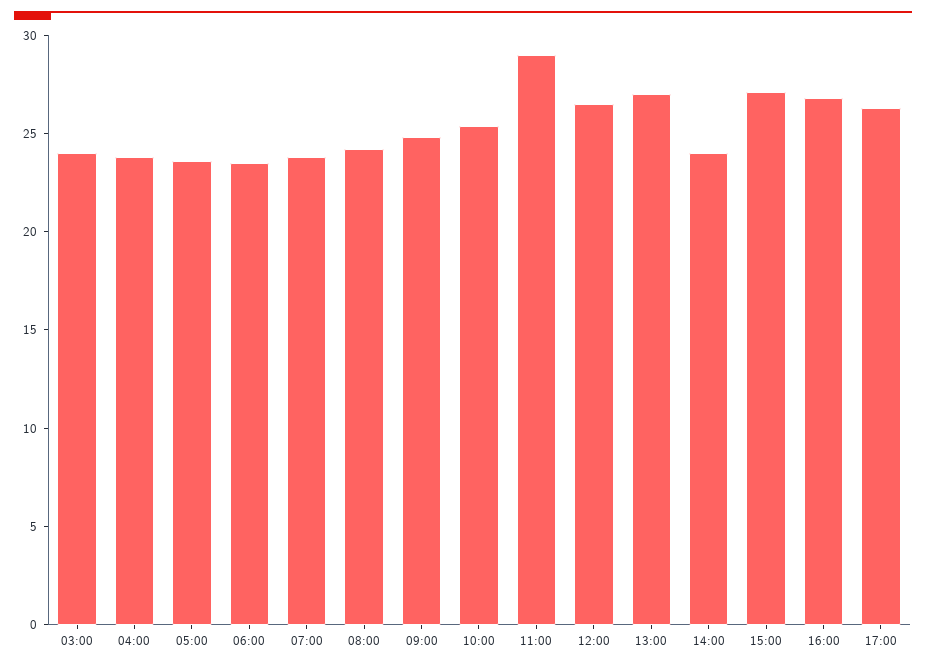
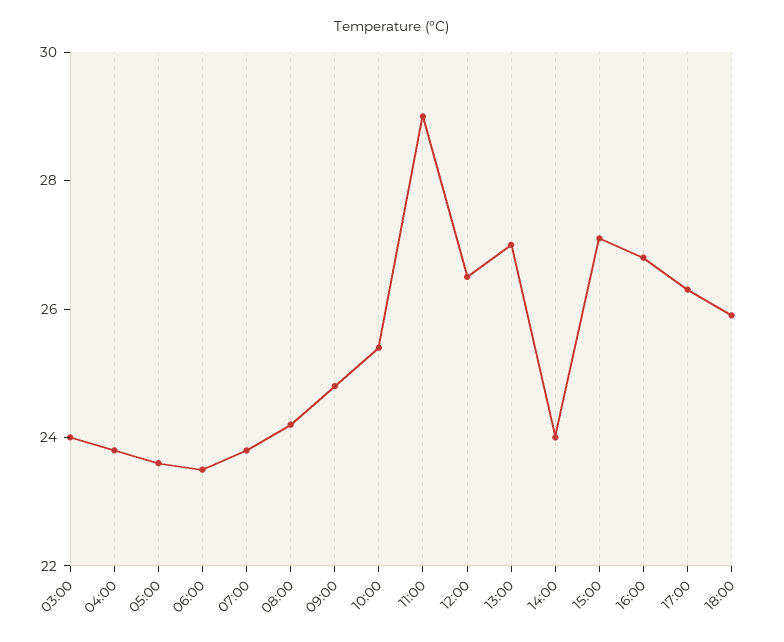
18:00: none -> 26

